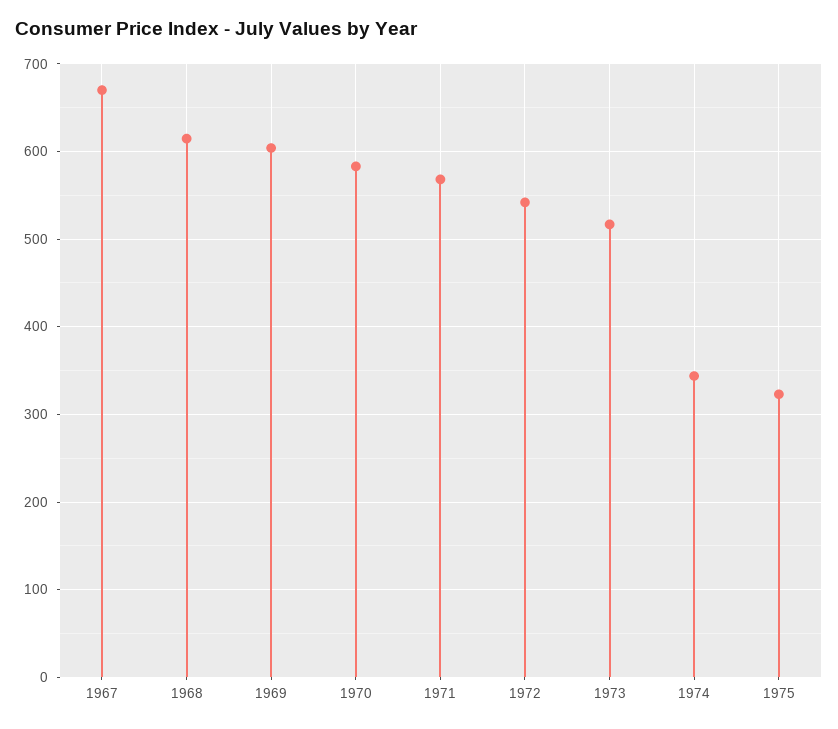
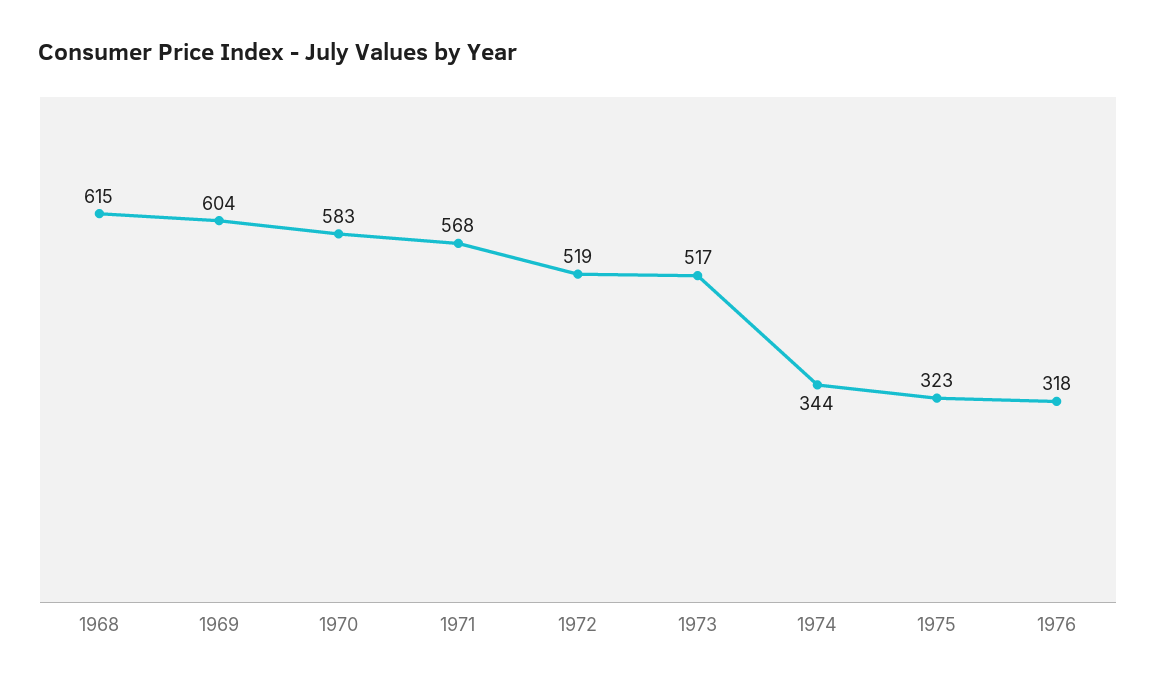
1967: 670 -> none
1972: 540 -> 519
1976: none -> 318

